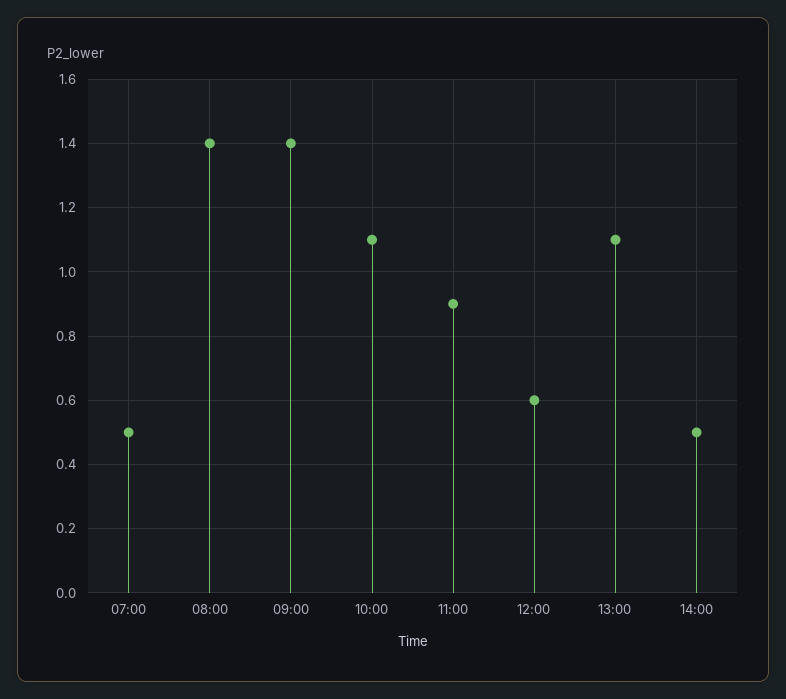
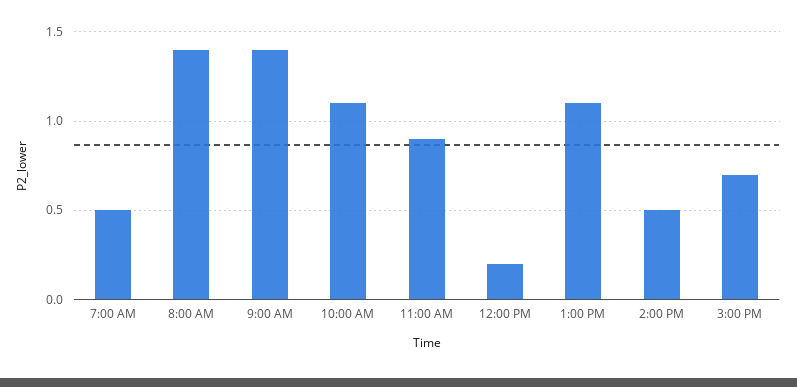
12:00: 0.6 -> 0.2
3:00 PM: none -> 0.7

